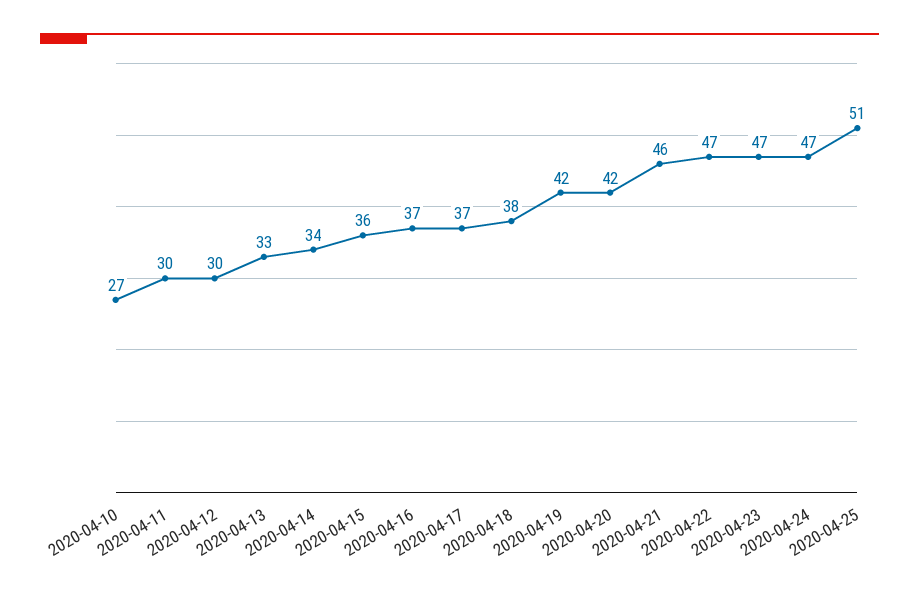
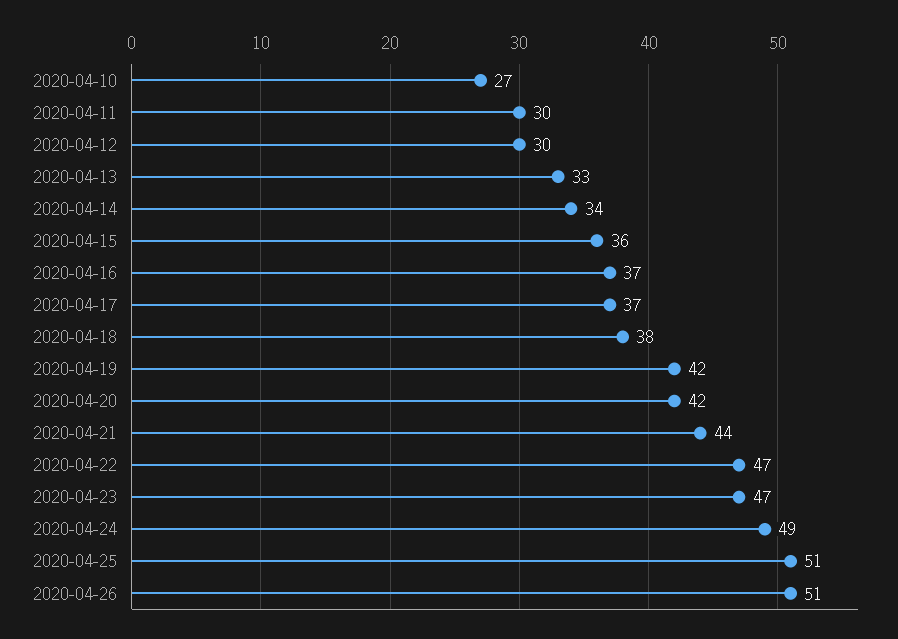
2020-04-21: 46 -> 44
2020-04-24: 47 -> 49
2020-04-26: none -> 51

